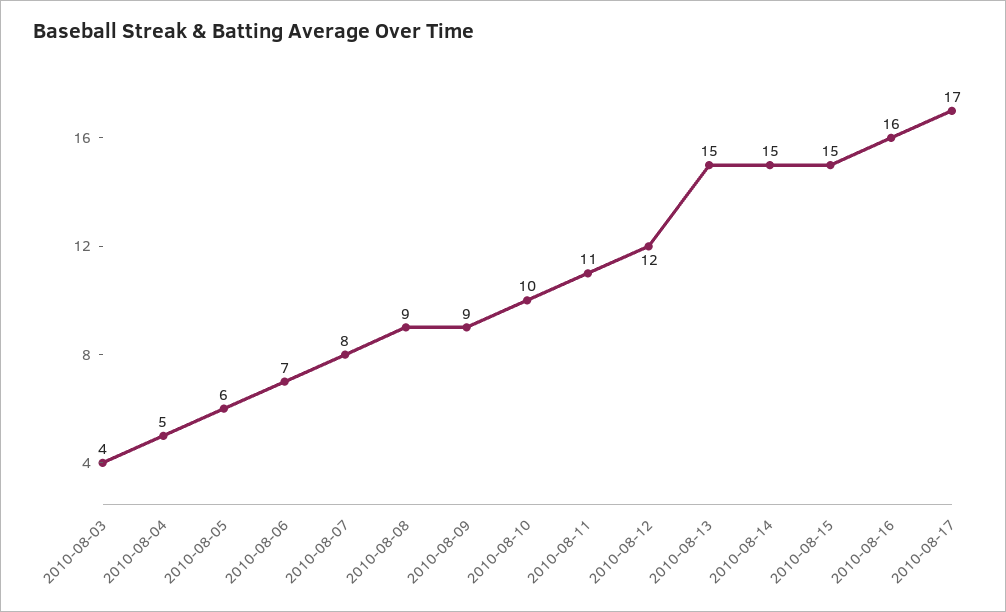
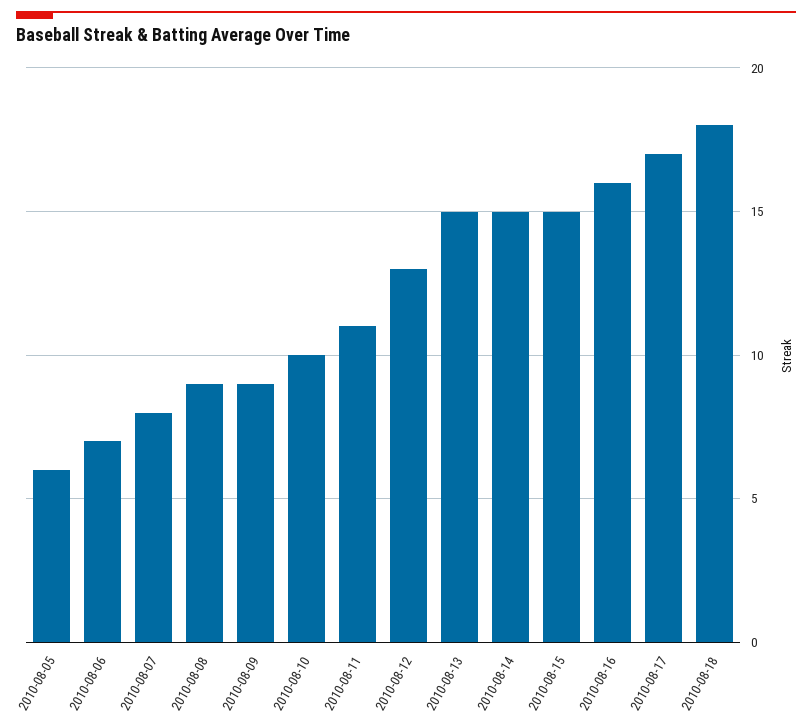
2010-08-03: 4 -> none
2010-08-04: 5 -> none
2010-08-12: 12 -> 13
2010-08-18: none -> 18

